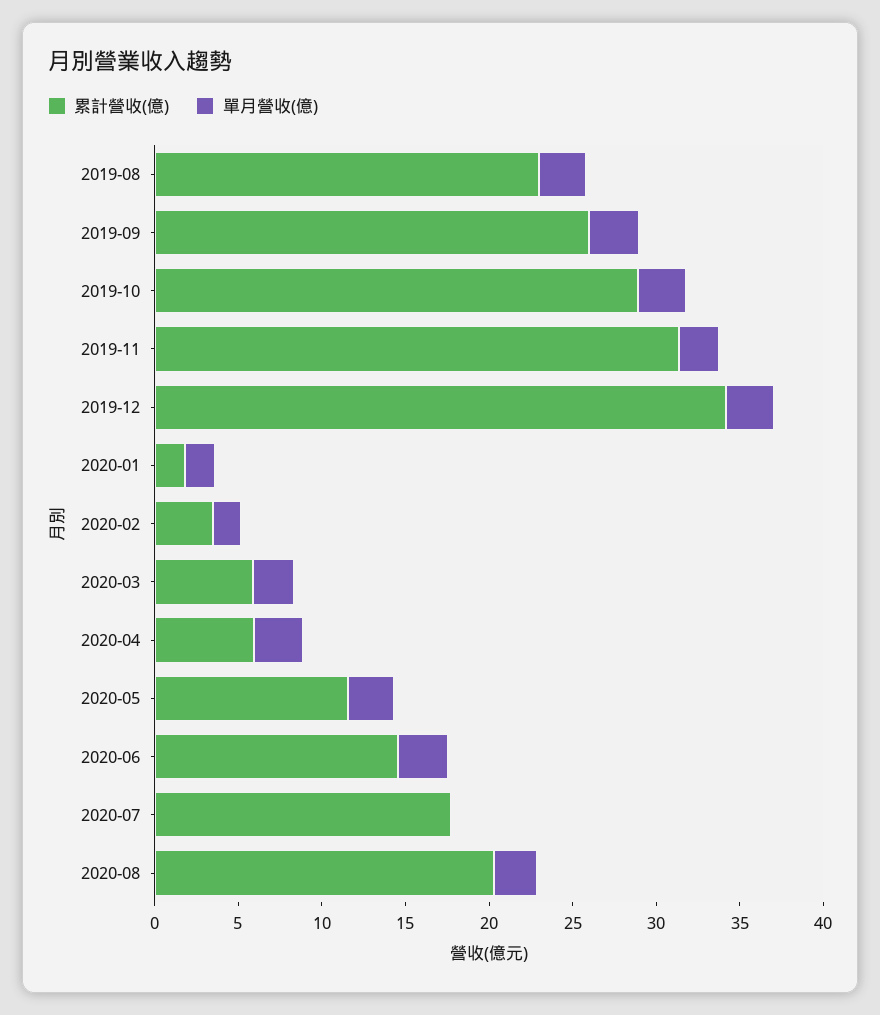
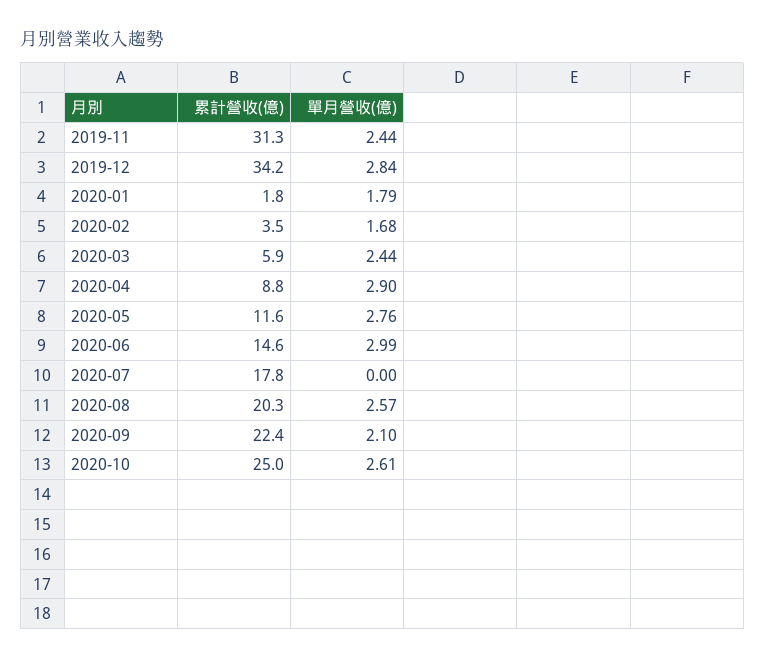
累計營收(億), 2019-08: 23 -> none
單月營收(億), 2019-08: 3 -> none
累計營收(億), 2019-09: 26 -> none
單月營收(億), 2019-09: 3 -> none
累計營收(億), 2019-10: 29 -> none
單月營收(億), 2019-10: 3 -> none
累計營收(億), 2020-04: 6 -> 8.8
累計營收(億), 2020-09: none -> 22.4
單月營收(億), 2020-09: none -> 2.1
累計營收(億), 2020-10: none -> 25
單月營收(億), 2020-10: none -> 2.61

